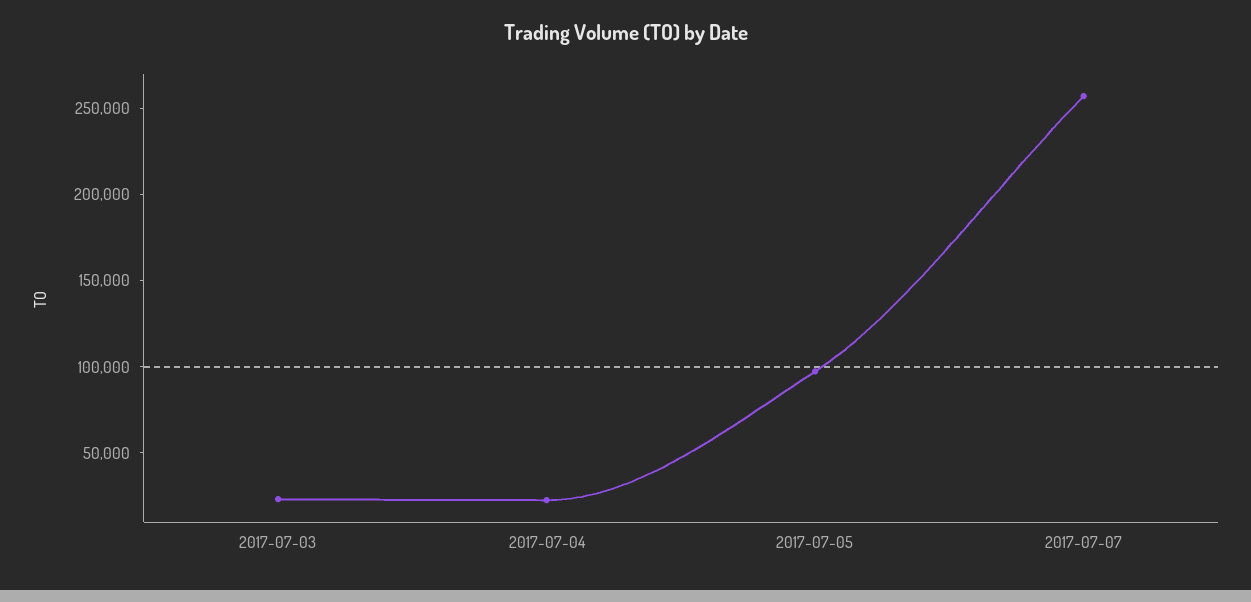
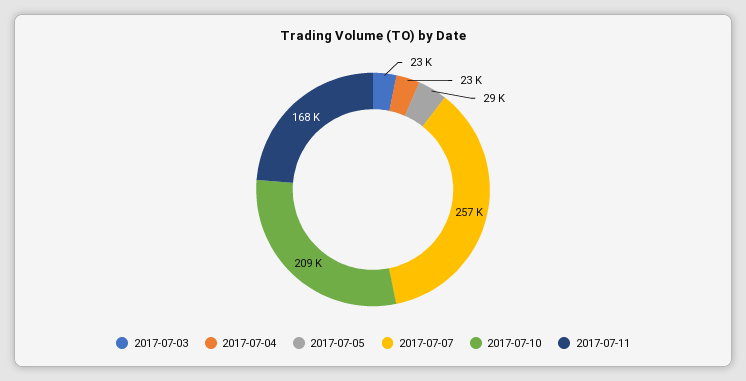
2017-07-05: 100000 -> 29000
2017-07-10: none -> 209000
2017-07-11: none -> 168000

